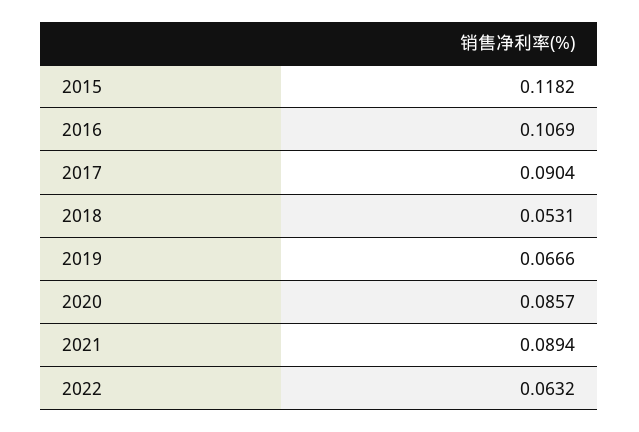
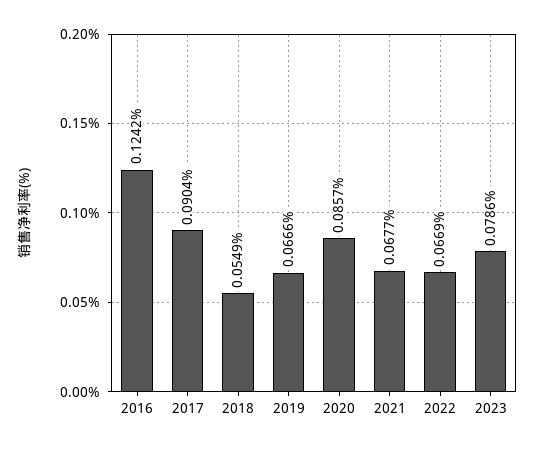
2015: 0.1182 -> none
2016: 0.1069 -> 0.1242
2018: 0.0531 -> 0.0549
2021: 0.0894 -> 0.0677
2022: 0.0632 -> 0.0669
2023: none -> 0.0786

